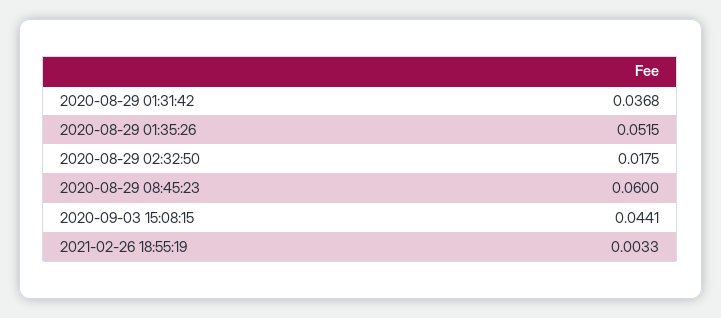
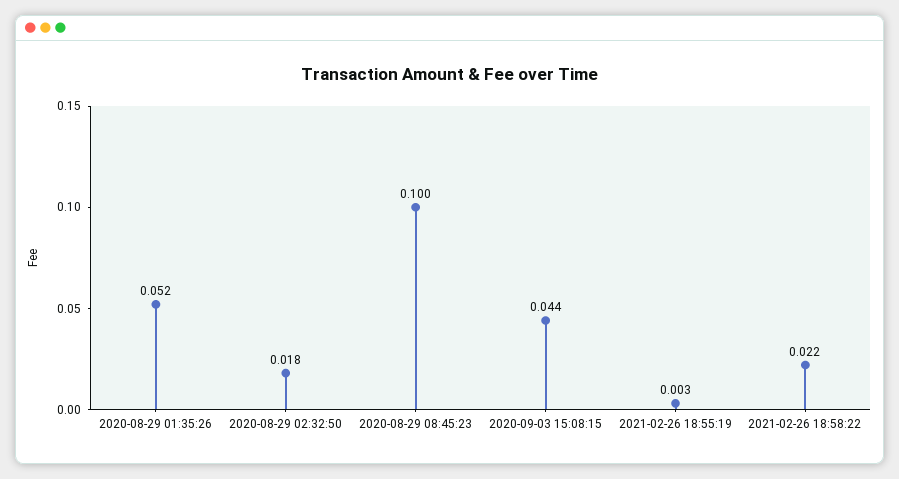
2020-08-29 01:31:42: 0.0368 -> none
2020-08-29 08:45:23: 0.06 -> 0.1
2021-02-26 18:58:22: none -> 0.022

